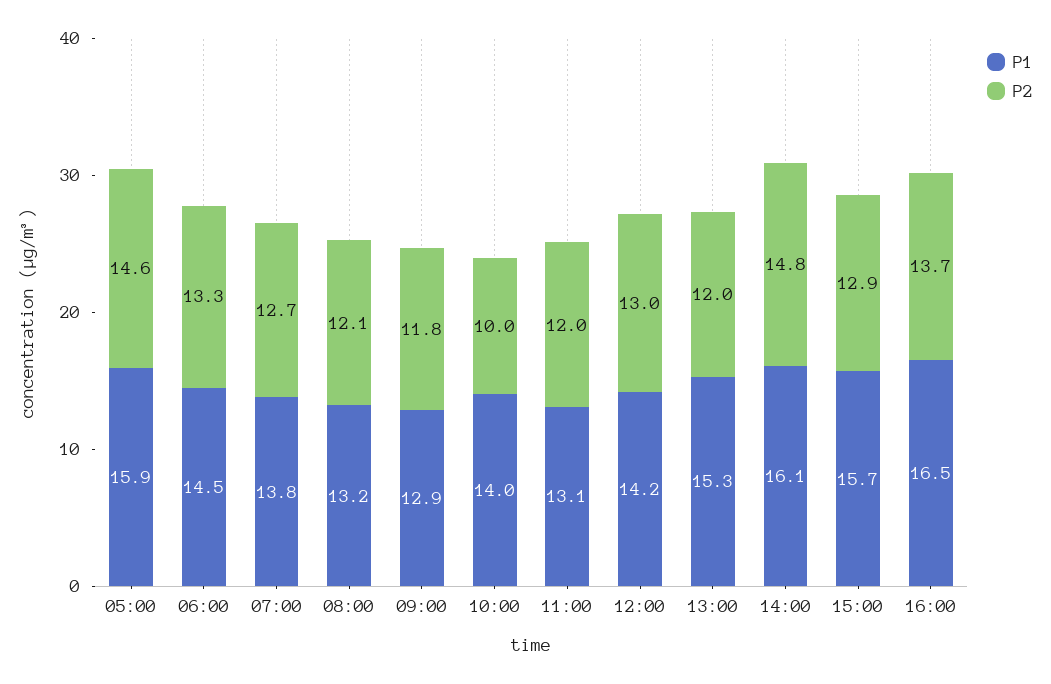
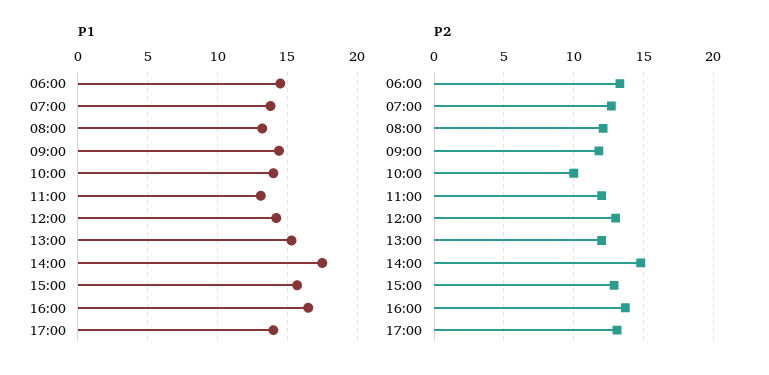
P1, 05:00: 15.9 -> none
P2, 05:00: 14.6 -> none
P1, 09:00: 12.9 -> 14.5
P1, 14:00: 16.1 -> 17.5
P1, 17:00: none -> 14
P2, 17:00: none -> 13

